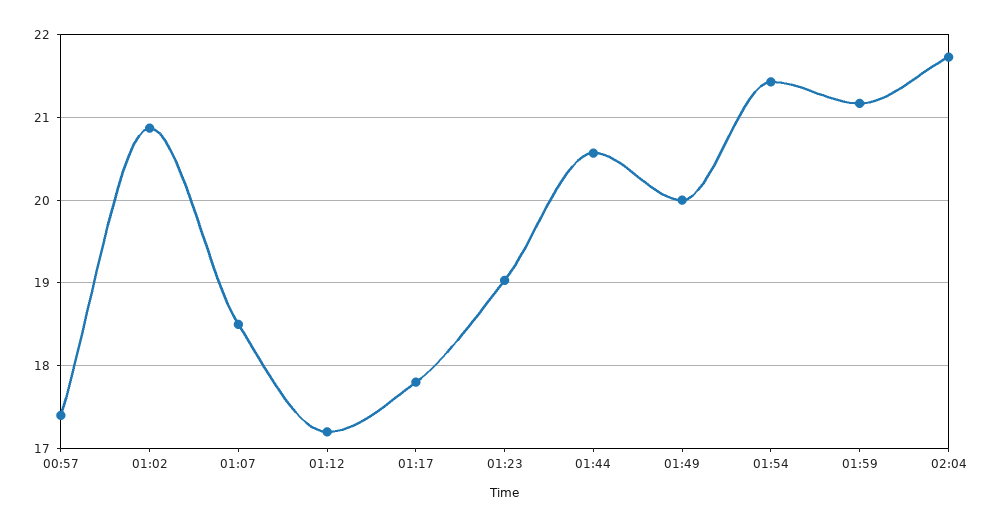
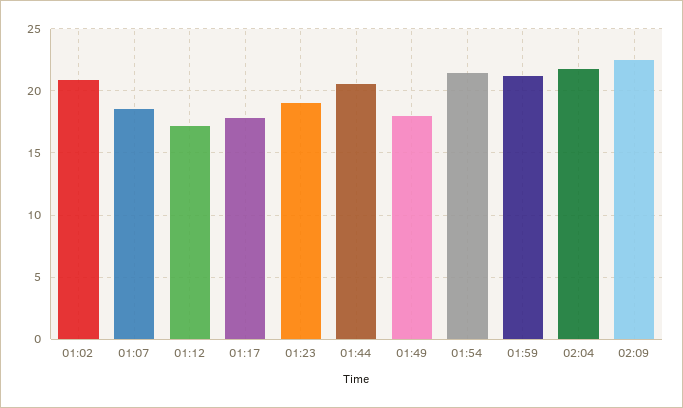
00:57: 17.4 -> none
01:49: 20 -> 18
02:09: none -> 22.5

